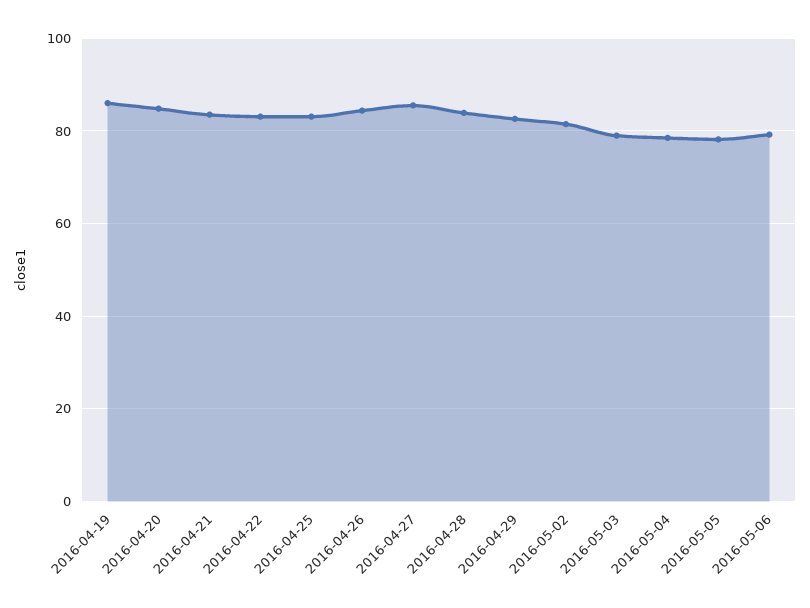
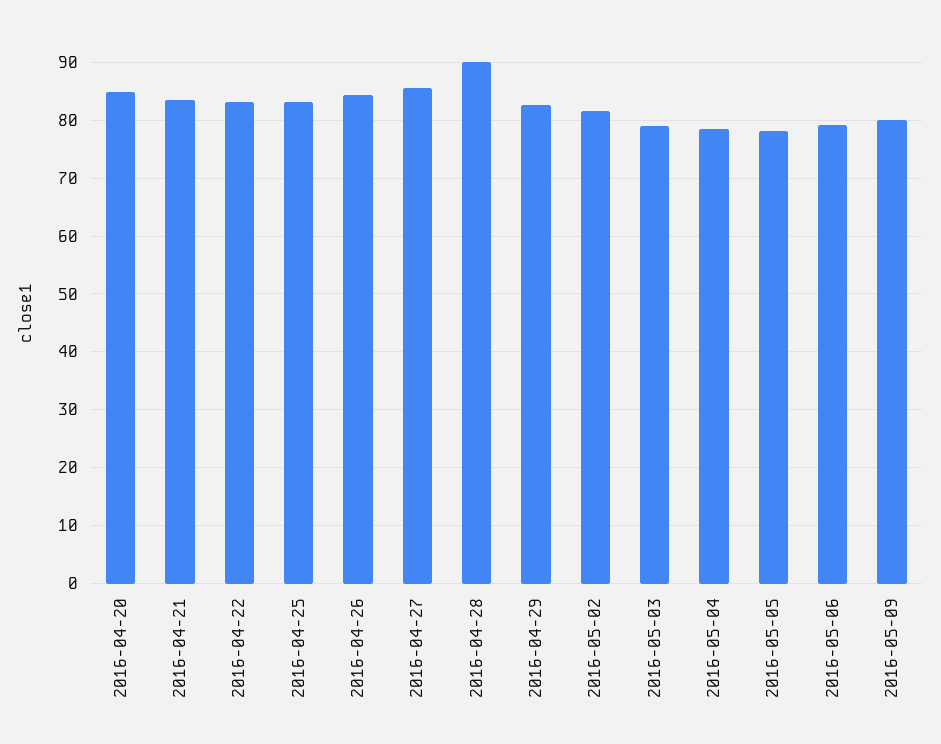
2016-04-19: 86 -> none
2016-04-28: 84 -> 90
2016-05-09: none -> 80

